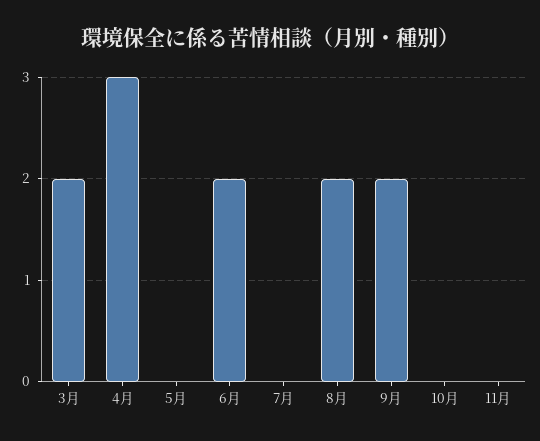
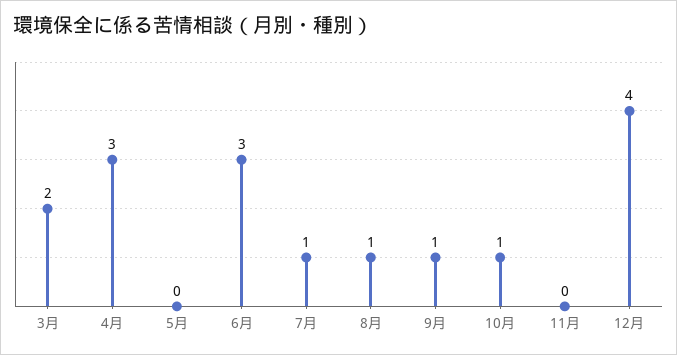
6月: 2 -> 3
7月: 0 -> 1
8月: 2 -> 1
9月: 2 -> 1
10月: 0 -> 1
12月: none -> 4

